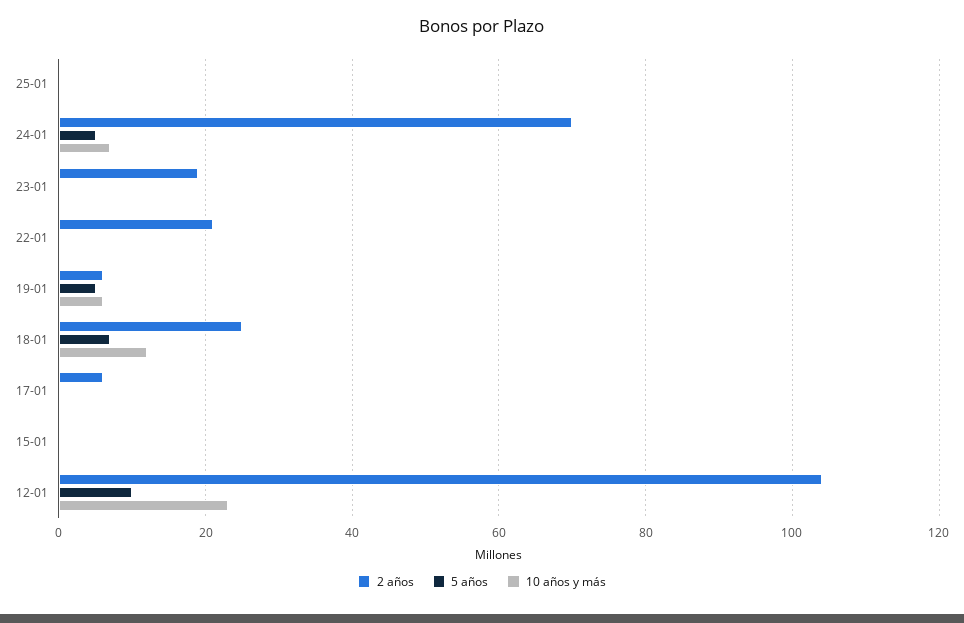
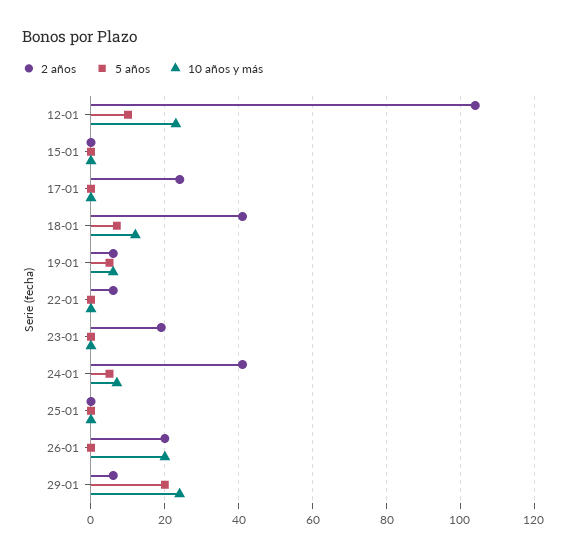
2 años, 24-01: 70 -> 40
2 años, 22-01: 20 -> 5
2 años, 18-01: 25 -> 40
2 años, 17-01: 5 -> 25
2 años, 26-01: none -> 20
5 años, 26-01: none -> 0
10 años y más, 26-01: none -> 20
2 años, 29-01: none -> 5
5 años, 29-01: none -> 20
10 años y más, 29-01: none -> 25

